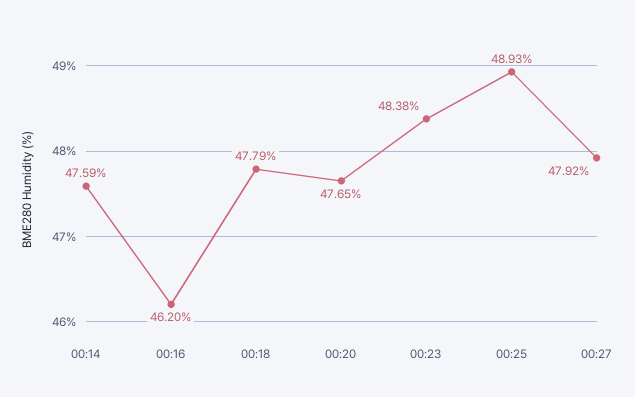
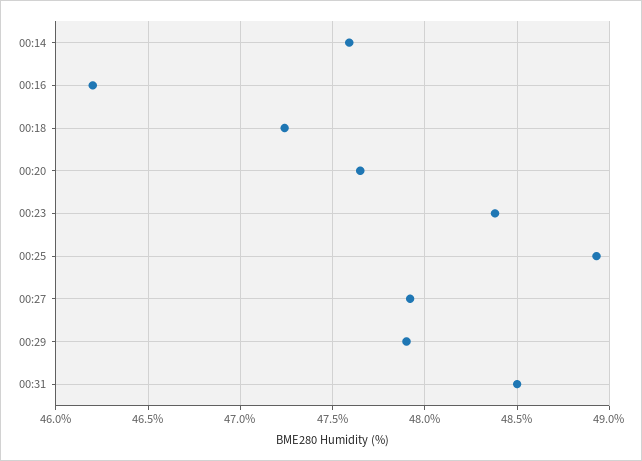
00:18: 47.79 -> 47.25
00:29: none -> 47.9
00:31: none -> 48.5

